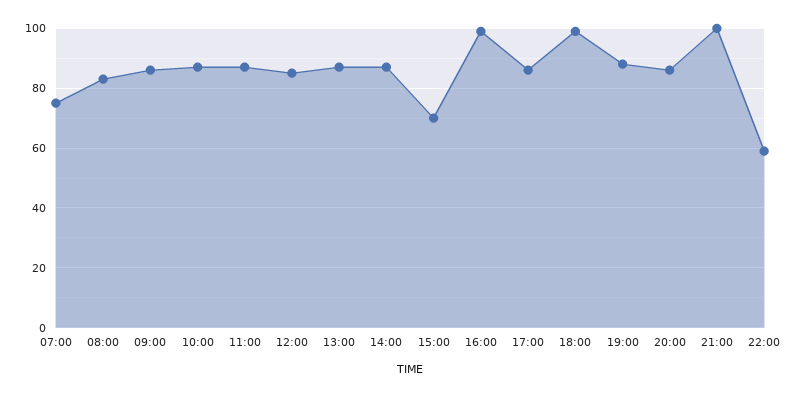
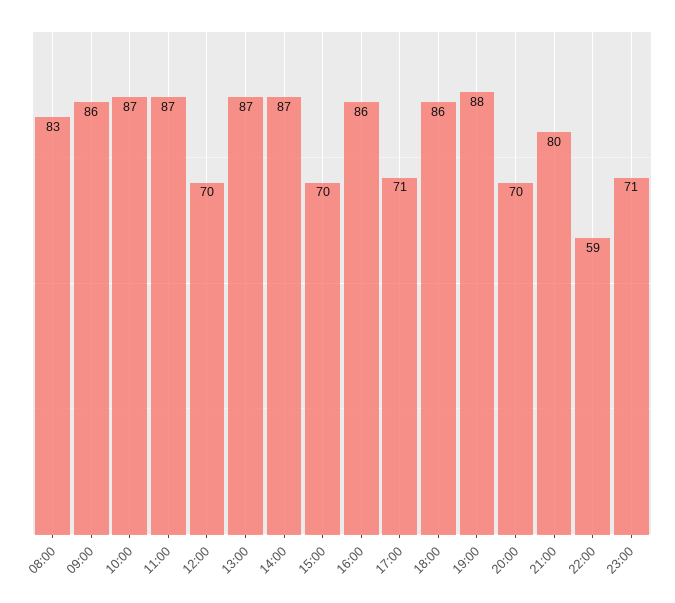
07:00: 75 -> none
12:00: 85 -> 70
16:00: 100 -> 86
17:00: 85 -> 71
18:00: 100 -> 86
20:00: 85 -> 70
21:00: 100 -> 80
23:00: none -> 71

